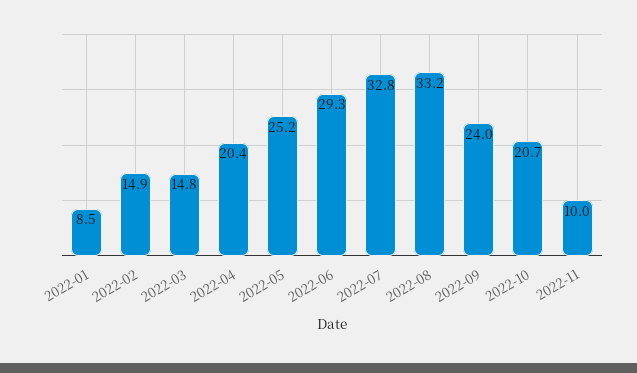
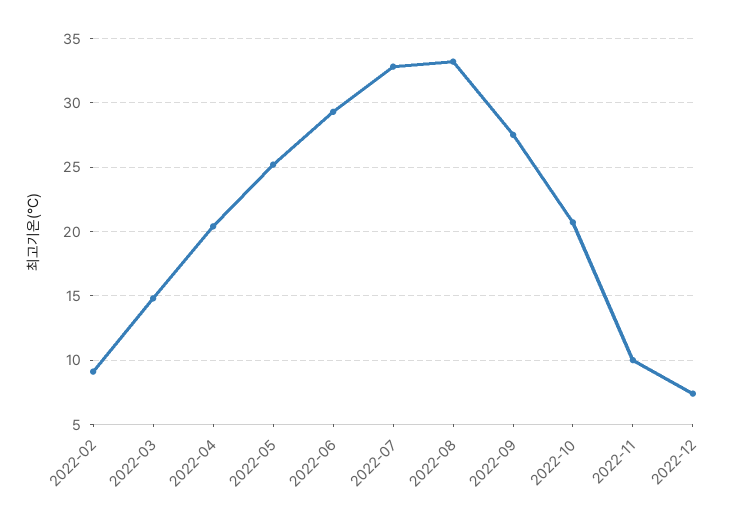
2022-01: 8.5 -> none
2022-02: 14.9 -> 9
2022-09: 24 -> 27.5
2022-12: none -> 7.5

